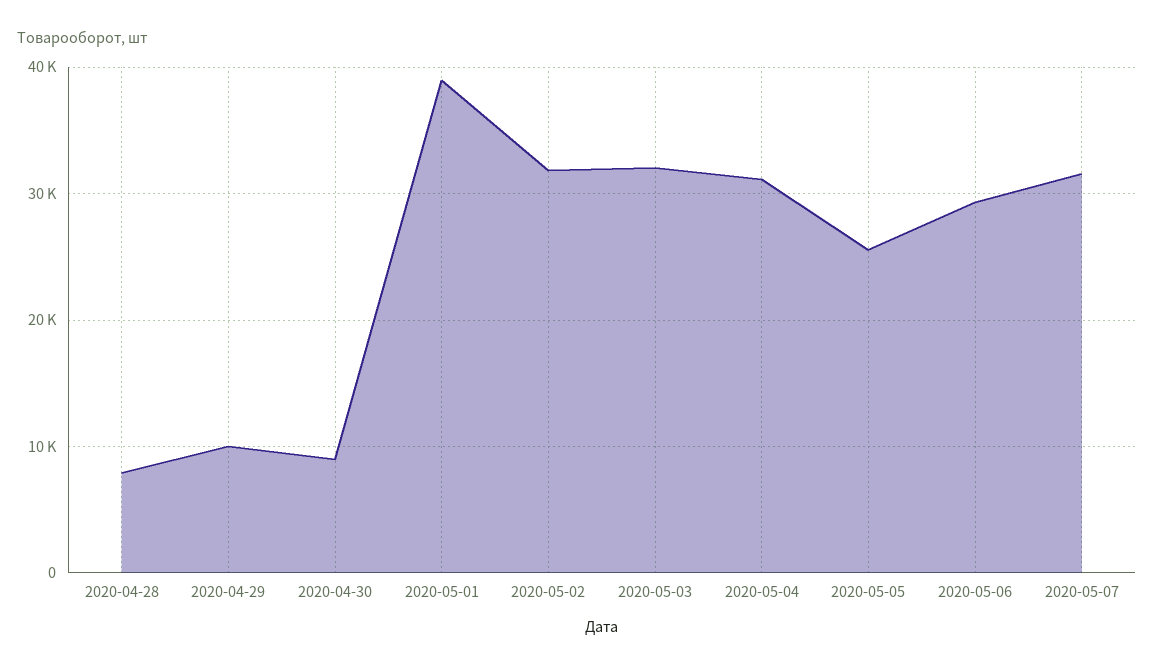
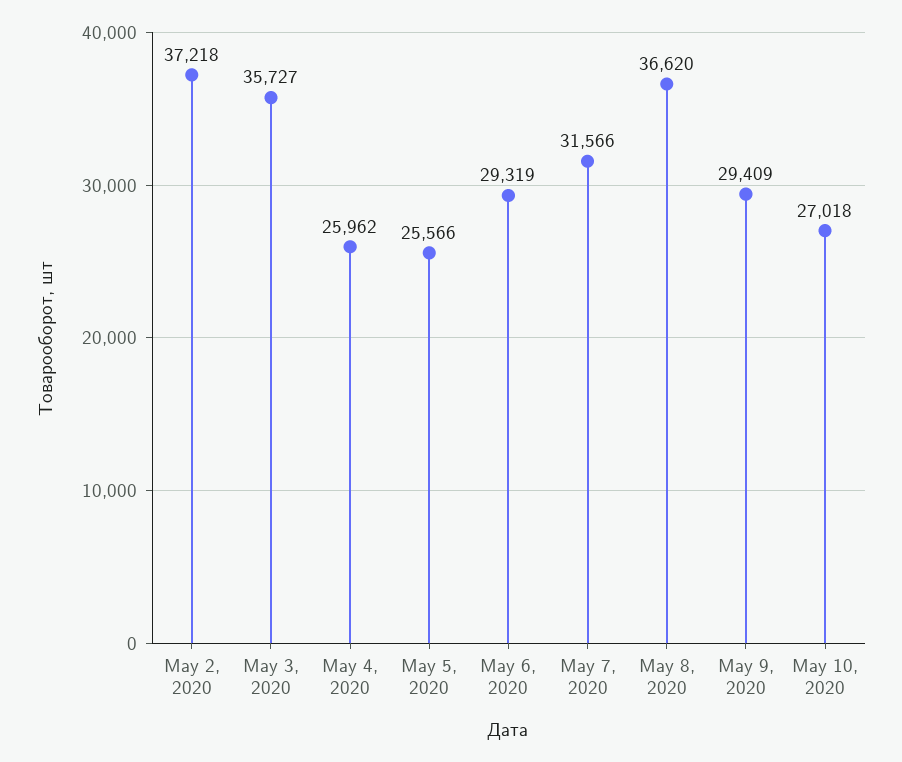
2020-04-28: 8000 -> none
2020-04-29: 10000 -> none
2020-04-30: 9000 -> none
2020-05-01: 39000 -> none
2020-05-02: 32000 -> 37218
2020-05-03: 32000 -> 35727
2020-05-04: 31000 -> 25962
May 8, 2020: none -> 36620
May 9, 2020: none -> 29409
May 10, 2020: none -> 27018

